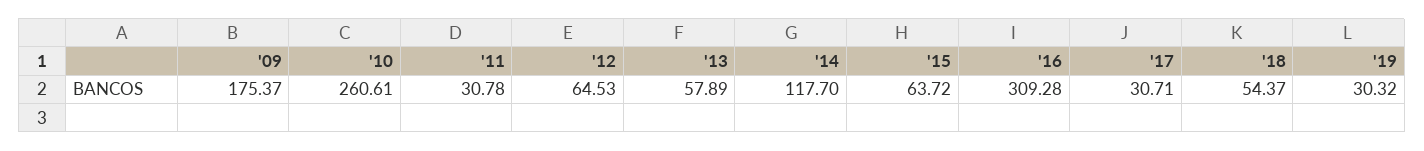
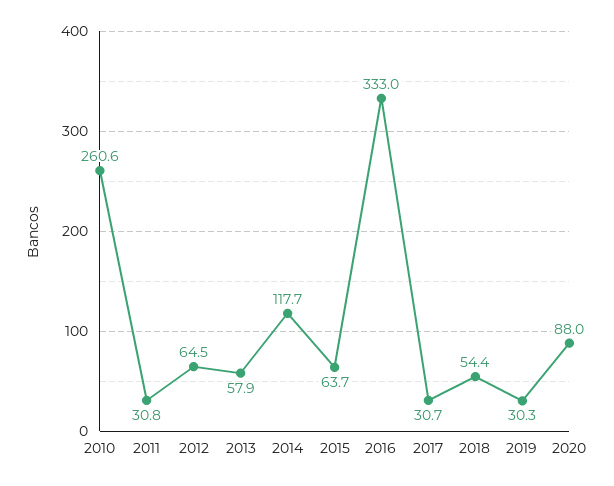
'09: 175.37 -> none
'16: 309.28 -> 333
2020: none -> 88

